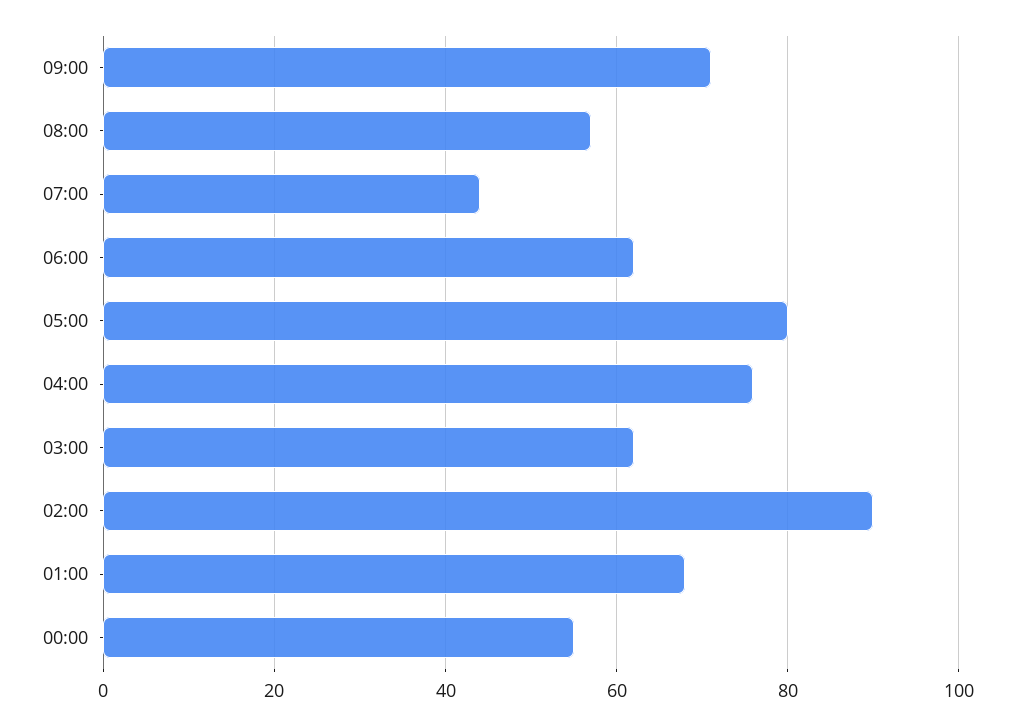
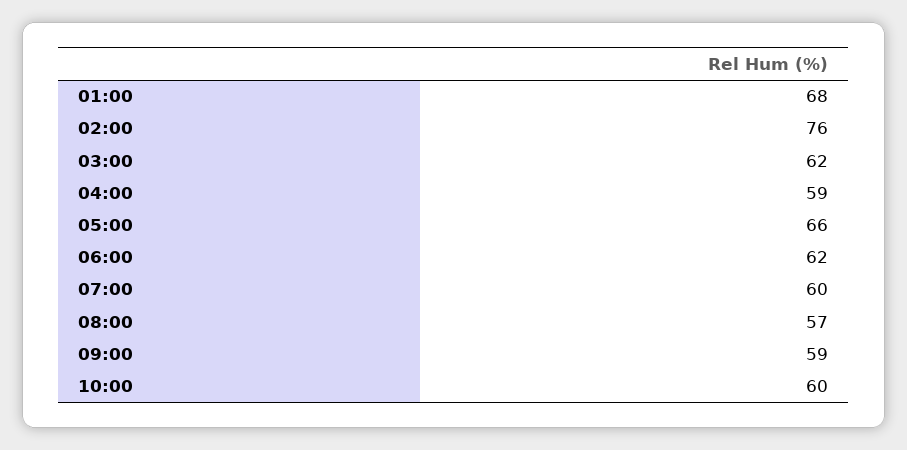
09:00: 70 -> 59
07:00: 45 -> 60
05:00: 80 -> 66
04:00: 75 -> 59
02:00: 90 -> 76
00:00: 55 -> none
10:00: none -> 60

